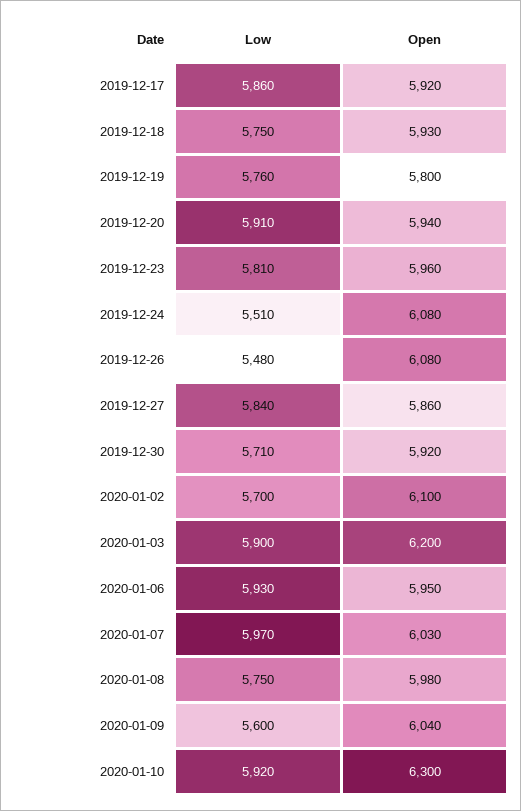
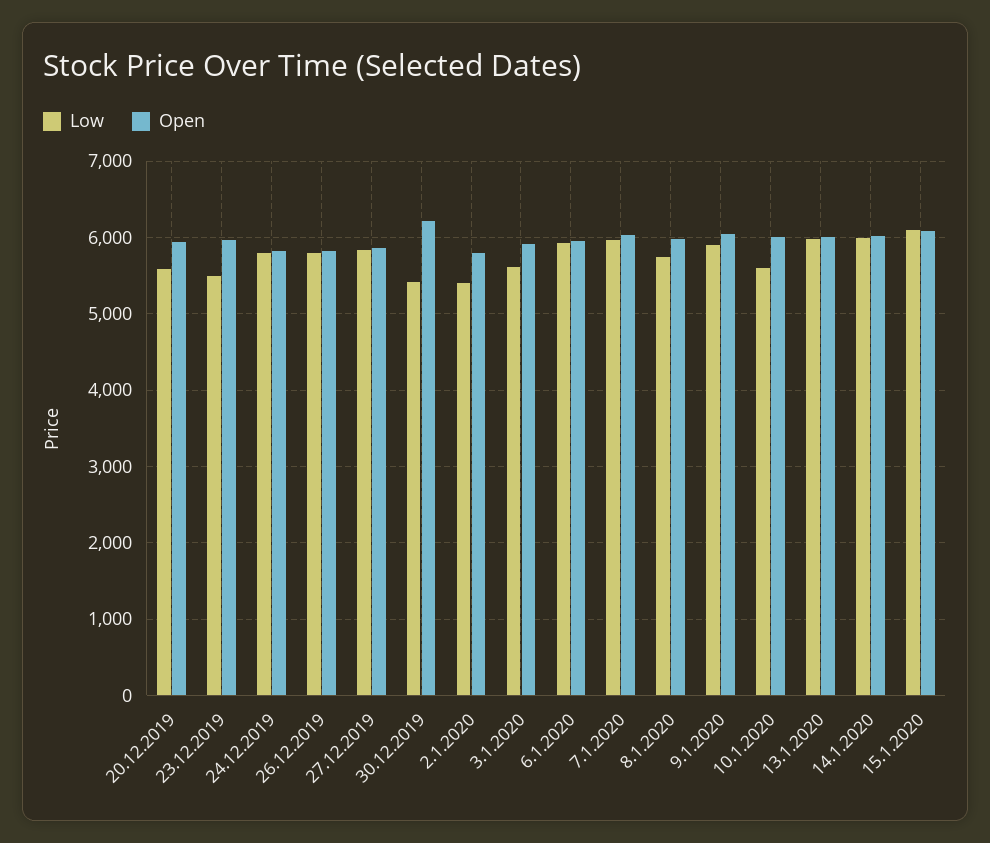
Low, 2019-12-17: 5860 -> none
Open, 2019-12-17: 5920 -> none
Low, 2019-12-18: 5750 -> none
Open, 2019-12-18: 5930 -> none
Low, 2019-12-19: 5760 -> none
Open, 2019-12-19: 5800 -> none
Low, 2019-12-20: 5910 -> 5600
Low, 2019-12-23: 5810 -> 5500
Low, 2019-12-24: 5510 -> 5800
Open, 2019-12-24: 6080 -> 5800
Low, 2019-12-26: 5480 -> 5800
Open, 2019-12-26: 6080 -> 5800
Low, 2019-12-30: 5710 -> 5400
Open, 2019-12-30: 5920 -> 6200
Low, 2020-01-02: 5700 -> 5400
Open, 2020-01-02: 6100 -> 5800
Low, 2020-01-03: 5900 -> 5600
Open, 2020-01-03: 6200 -> 5900
Low, 2020-01-09: 5600 -> 5900
Low, 2020-01-10: 5920 -> 5600
Open, 2020-01-10: 6300 -> 6000
Low, 13.1.2020: none -> 6000
Open, 13.1.2020: none -> 6000
Low, 14.1.2020: none -> 6000
Open, 14.1.2020: none -> 6000
Low, 15.1.2020: none -> 6100
Open, 15.1.2020: none -> 6100

